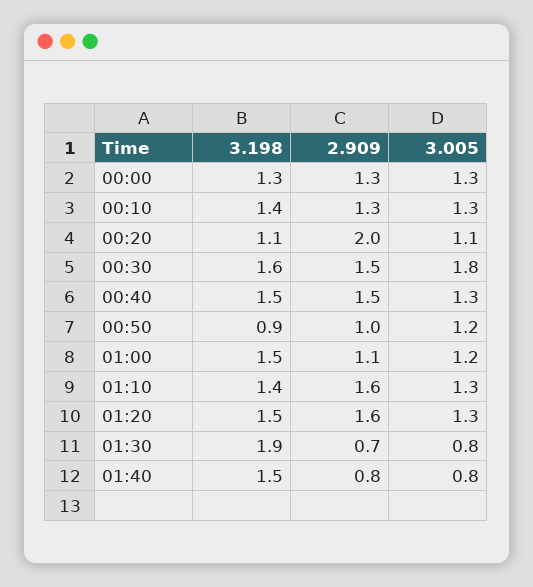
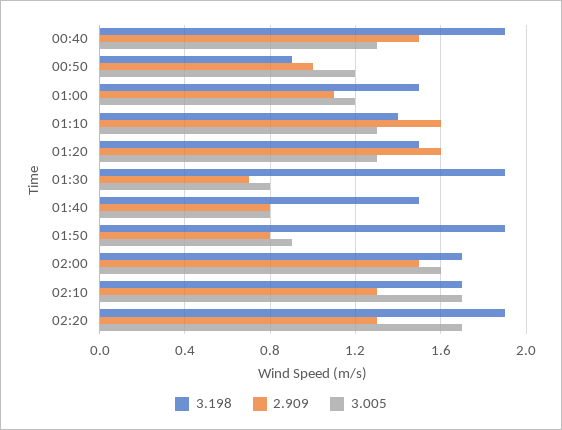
3.198, 00:00: 1.3 -> none
2.909, 00:00: 1.3 -> none
3.005, 00:00: 1.3 -> none
3.198, 00:10: 1.4 -> none
2.909, 00:10: 1.3 -> none
3.005, 00:10: 1.3 -> none
3.198, 00:20: 1.1 -> none
2.909, 00:20: 2 -> none
3.005, 00:20: 1.1 -> none
3.198, 00:30: 1.6 -> none
2.909, 00:30: 1.5 -> none
3.005, 00:30: 1.8 -> none
3.198, 00:40: 1.5 -> 1.9
3.198, 01:50: none -> 1.9
2.909, 01:50: none -> 0.8
3.005, 01:50: none -> 0.9
3.198, 02:00: none -> 1.7
2.909, 02:00: none -> 1.5
3.005, 02:00: none -> 1.6
3.198, 02:10: none -> 1.7
2.909, 02:10: none -> 1.3
3.005, 02:10: none -> 1.7
3.198, 02:20: none -> 1.9
2.909, 02:20: none -> 1.3
3.005, 02:20: none -> 1.7

